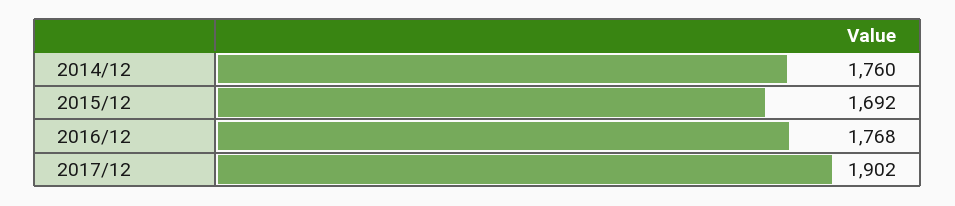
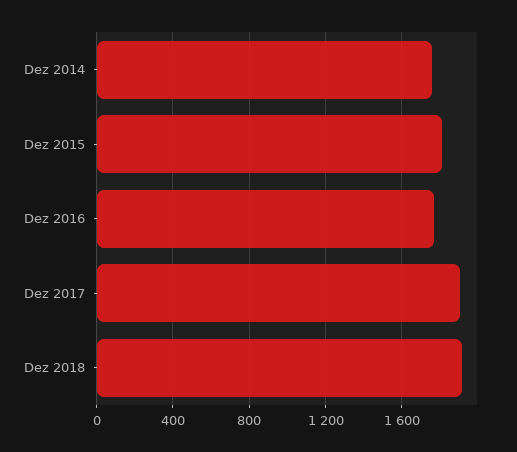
2015/12: 1692 -> 1800
Dez 2018: none -> 1900

